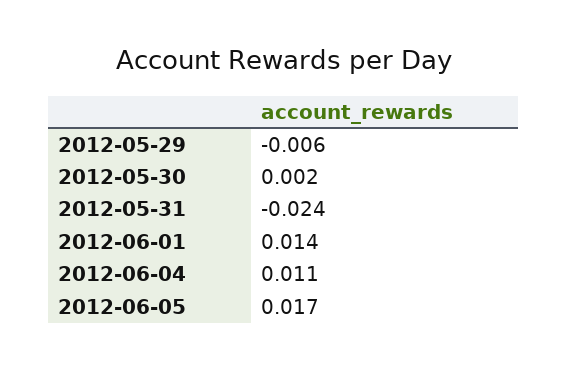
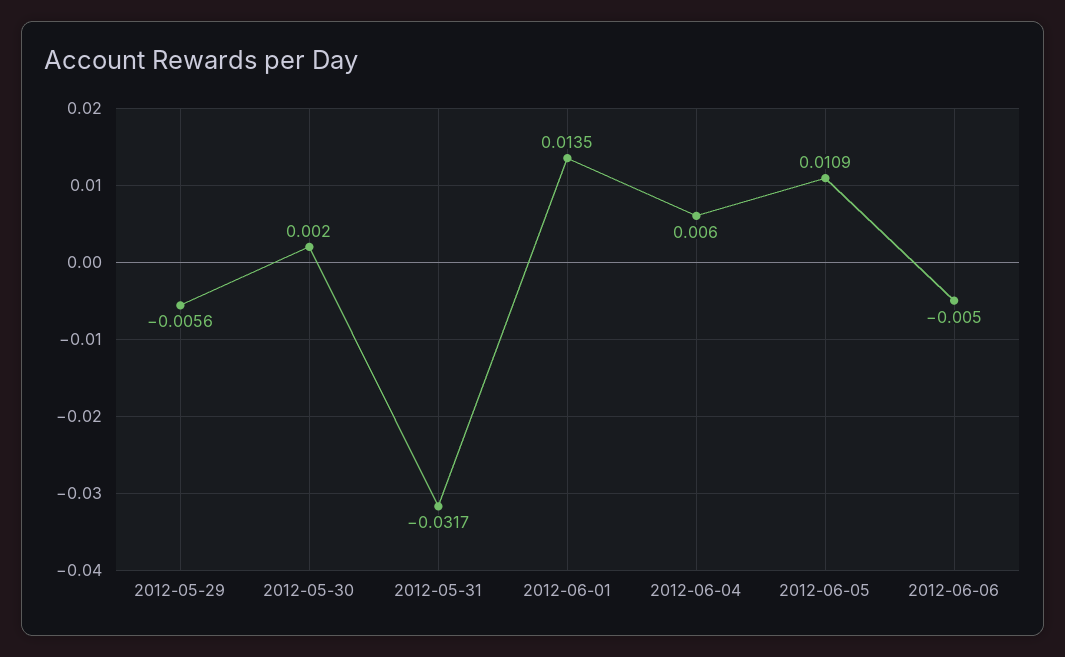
2012-05-31: -0.024 -> -0.0317
2012-06-04: 0.011 -> 0.006
2012-06-05: 0.017 -> 0.0109
2012-06-06: none -> -0.005

